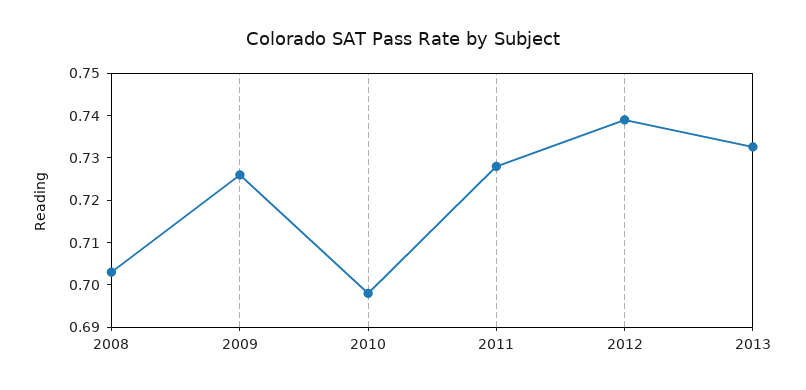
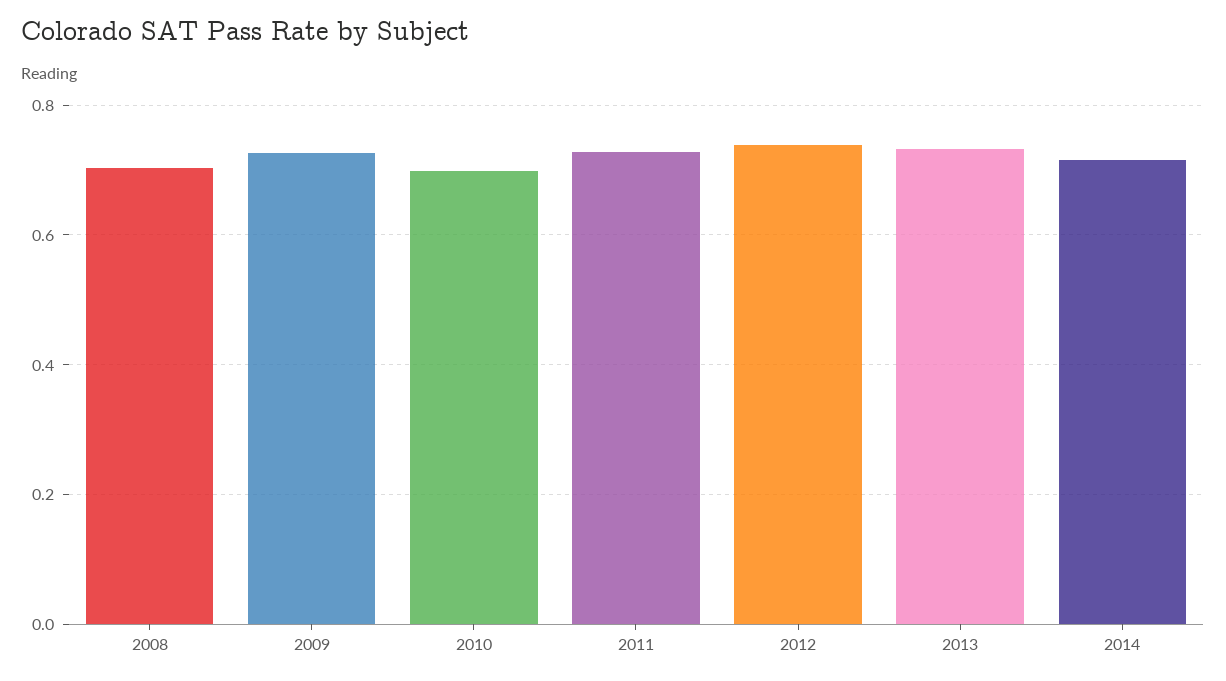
2014: none -> 0.72

